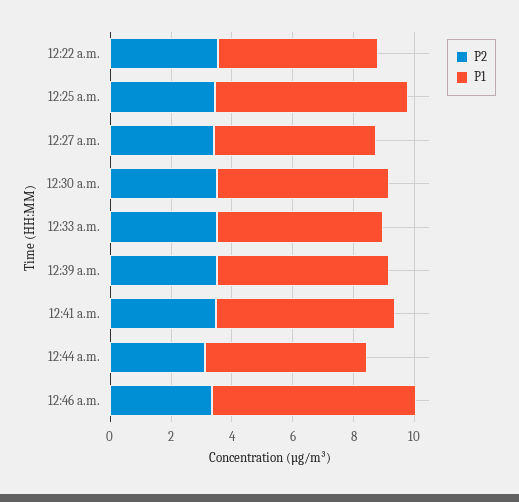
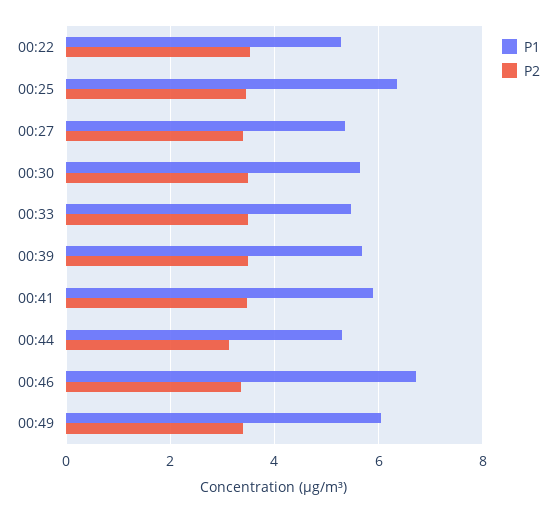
P1, 00:49: none -> 6
P2, 00:49: none -> 3.4

